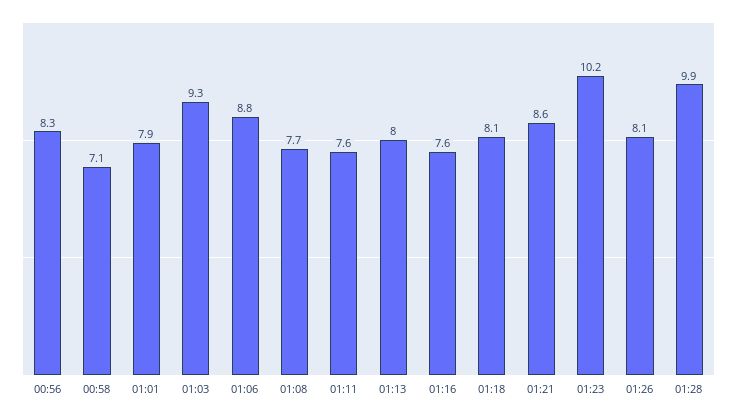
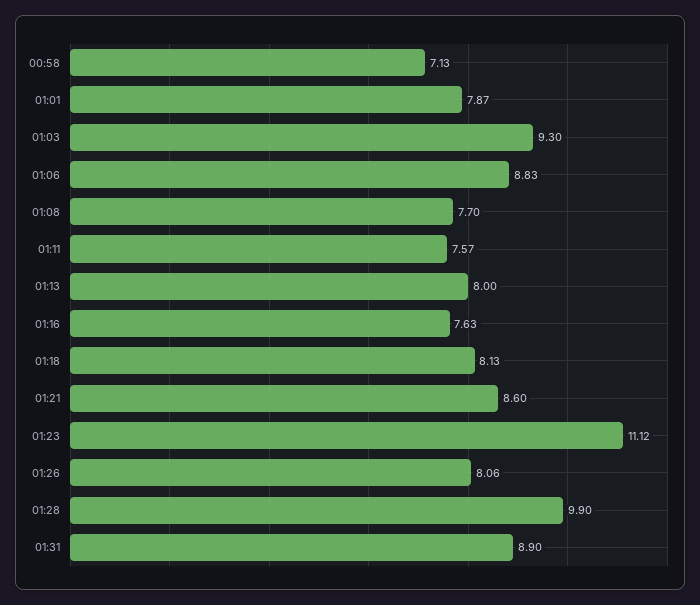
00:56: 8.3 -> none
01:23: 10.2 -> 11.12
01:31: none -> 8.9

